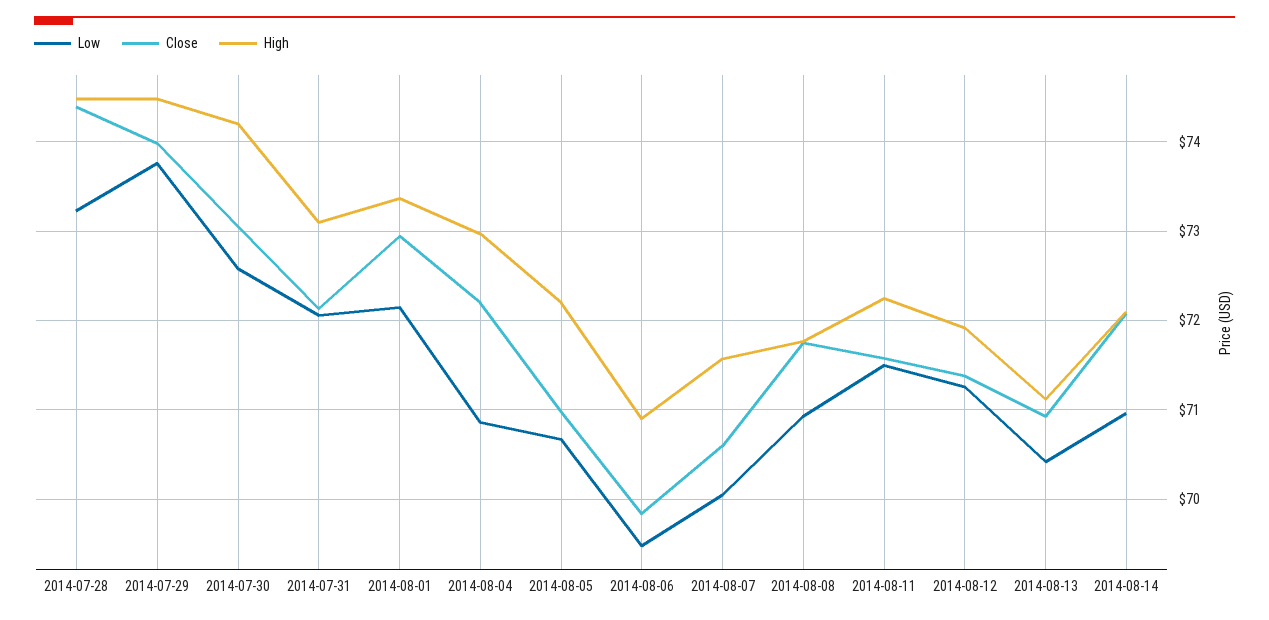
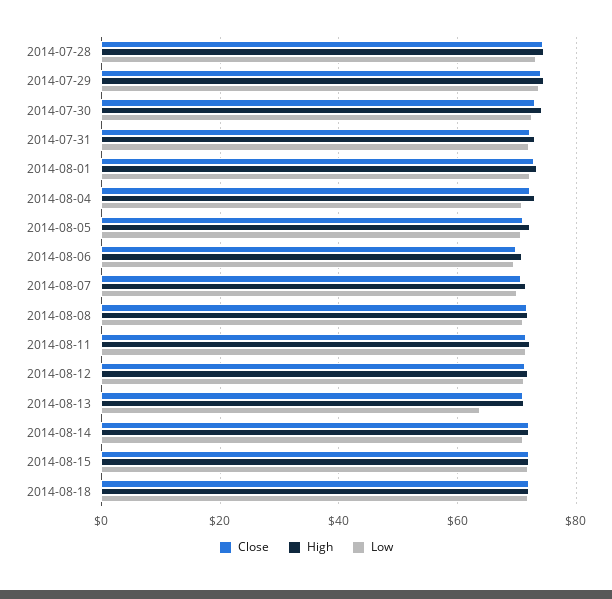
Low, 2014-08-13: 70.4 -> 64
Close, 2014-08-15: none -> 72
High, 2014-08-15: none -> 72
Low, 2014-08-15: none -> 72
Close, 2014-08-18: none -> 72
High, 2014-08-18: none -> 72
Low, 2014-08-18: none -> 72

